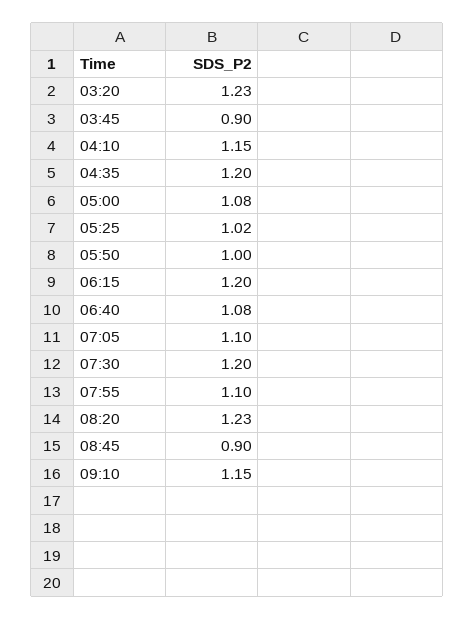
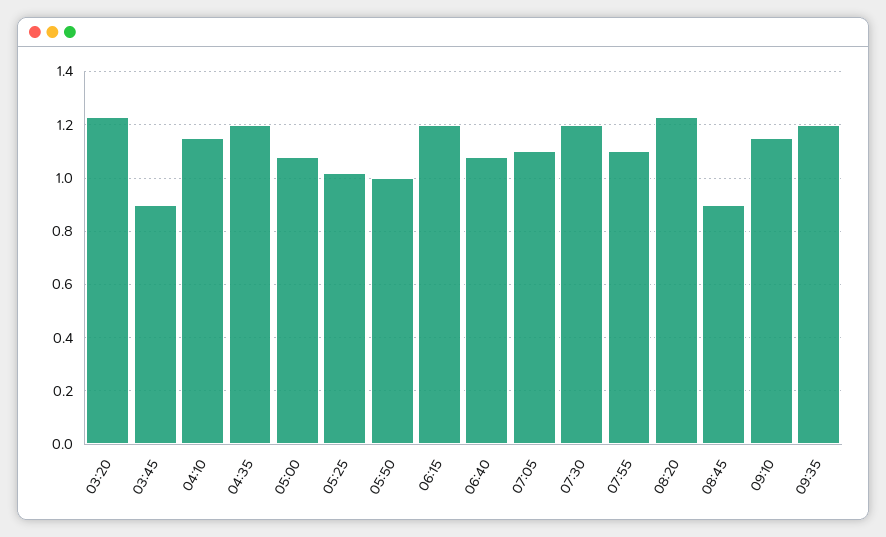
09:35: none -> 1.2

